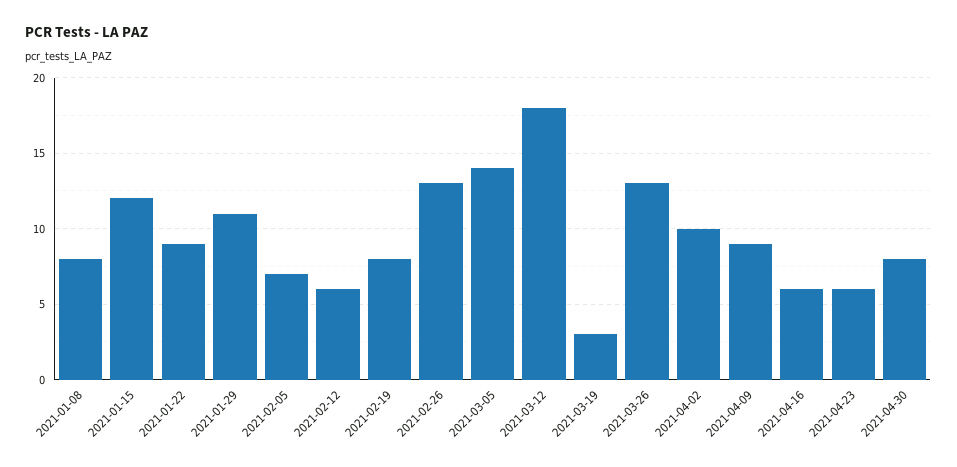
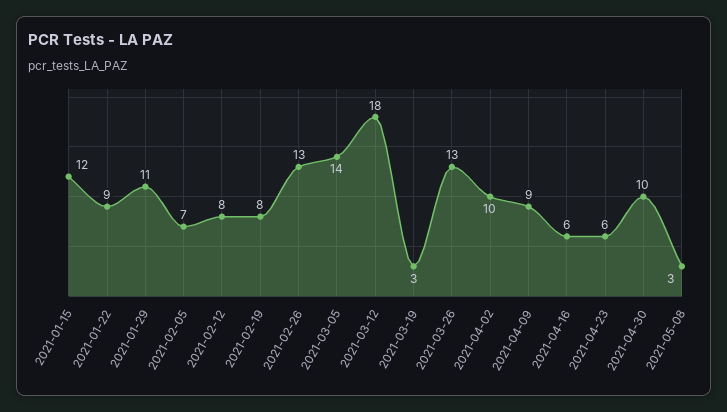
2021-01-08: 8 -> none
2021-02-12: 6 -> 8
2021-04-30: 8 -> 10
2021-05-08: none -> 3

